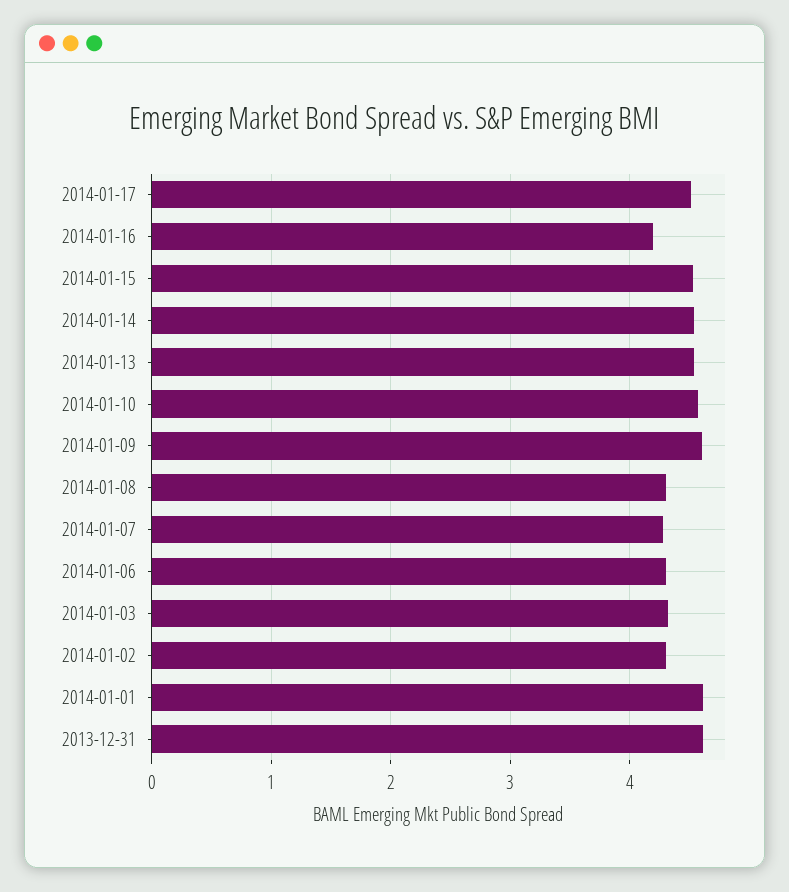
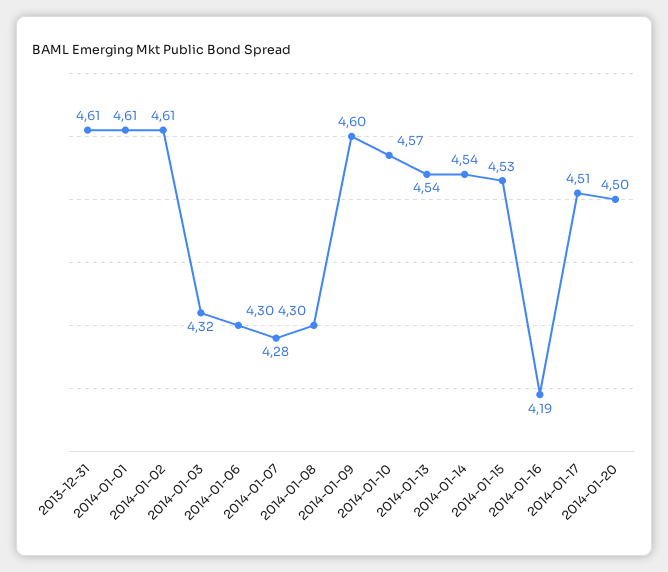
2014-01-02: 4.3 -> 4.61
2014-01-20: none -> 4.5

